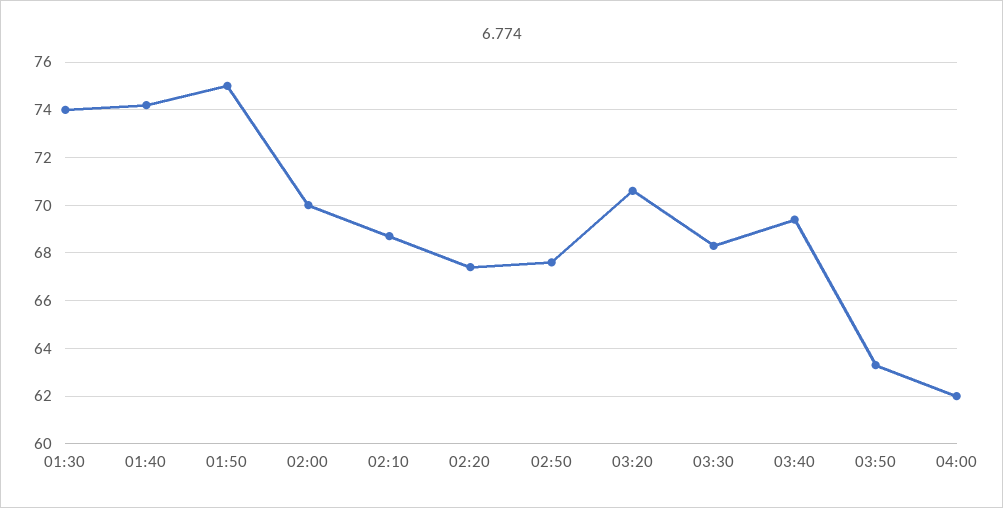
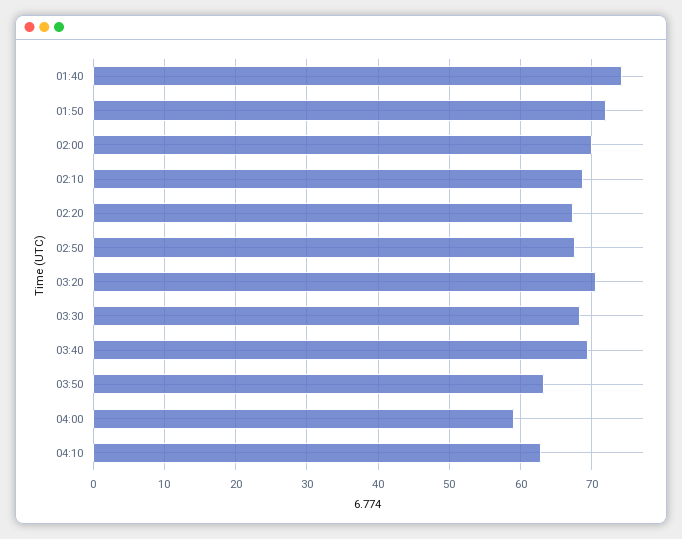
01:30: 74 -> none
01:50: 75 -> 72
04:00: 62 -> 59
04:10: none -> 63

